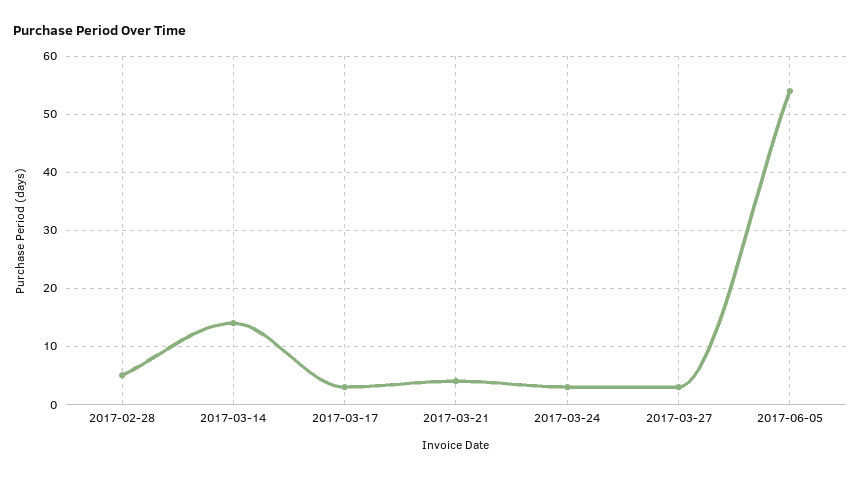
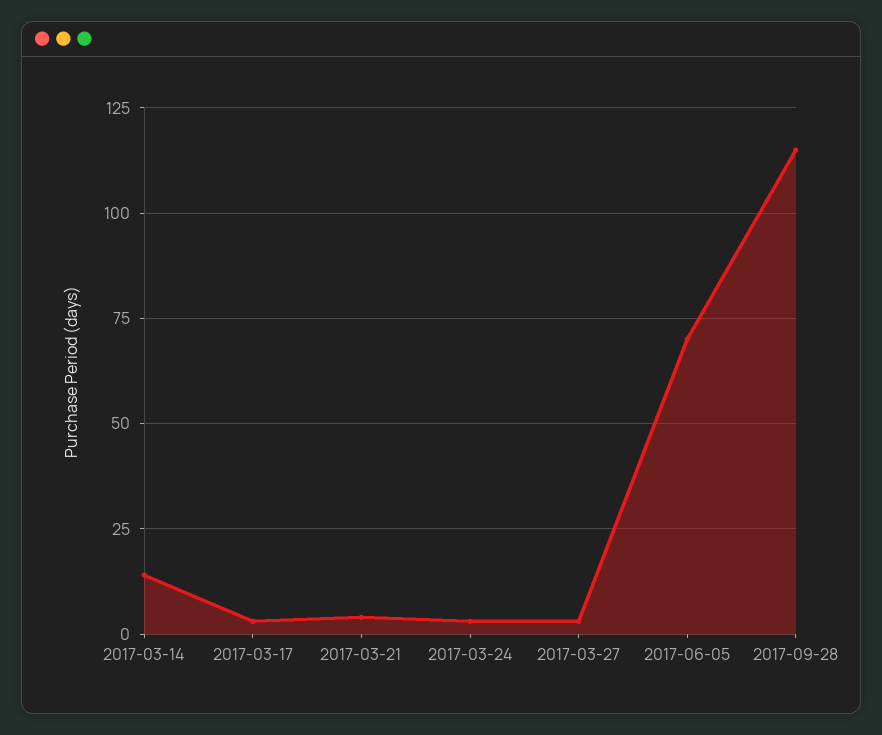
2017-02-28: 5 -> none
2017-06-05: 55 -> 70
2017-09-28: none -> 115

